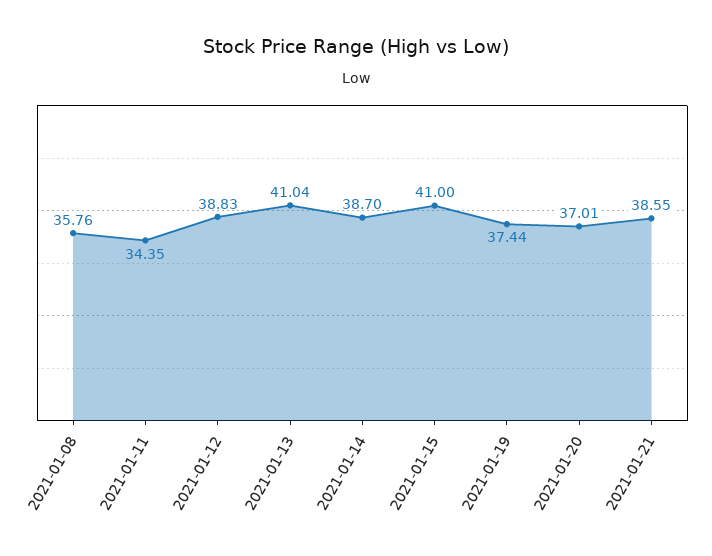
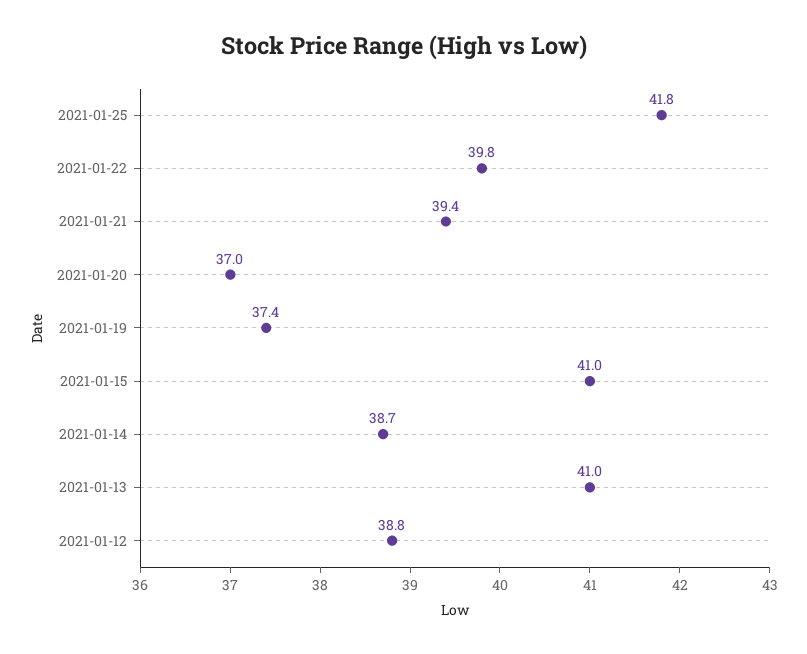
2021-01-08: 35.76 -> none
2021-01-11: 34.35 -> none
2021-01-21: 38.55 -> 39.4
2021-01-25: none -> 41.8
2021-01-22: none -> 39.8

